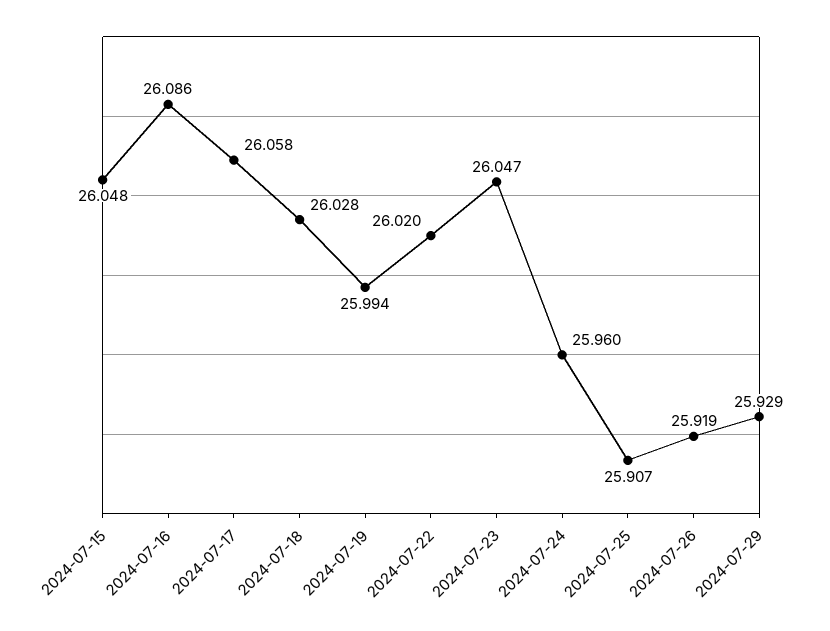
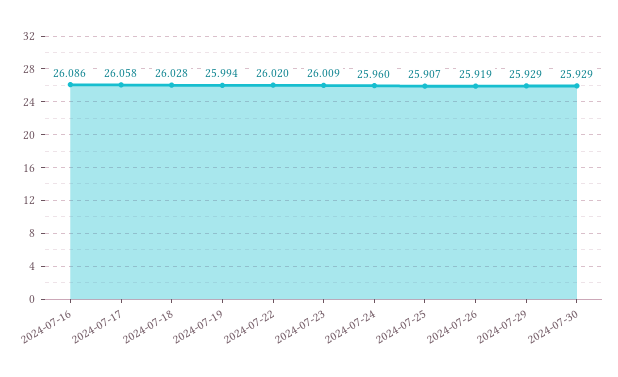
2024-07-15: 26.048 -> none
2024-07-23: 26.047 -> 26.009
2024-07-30: none -> 25.929

